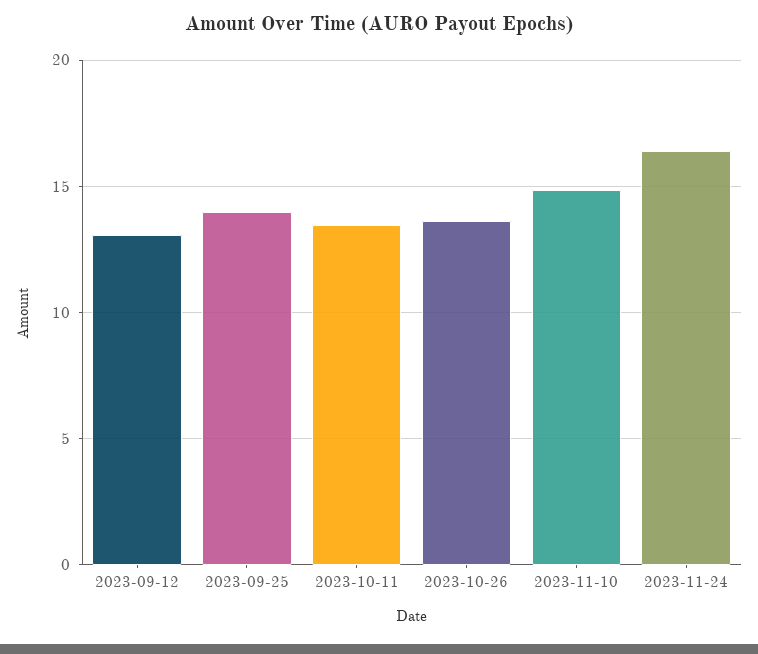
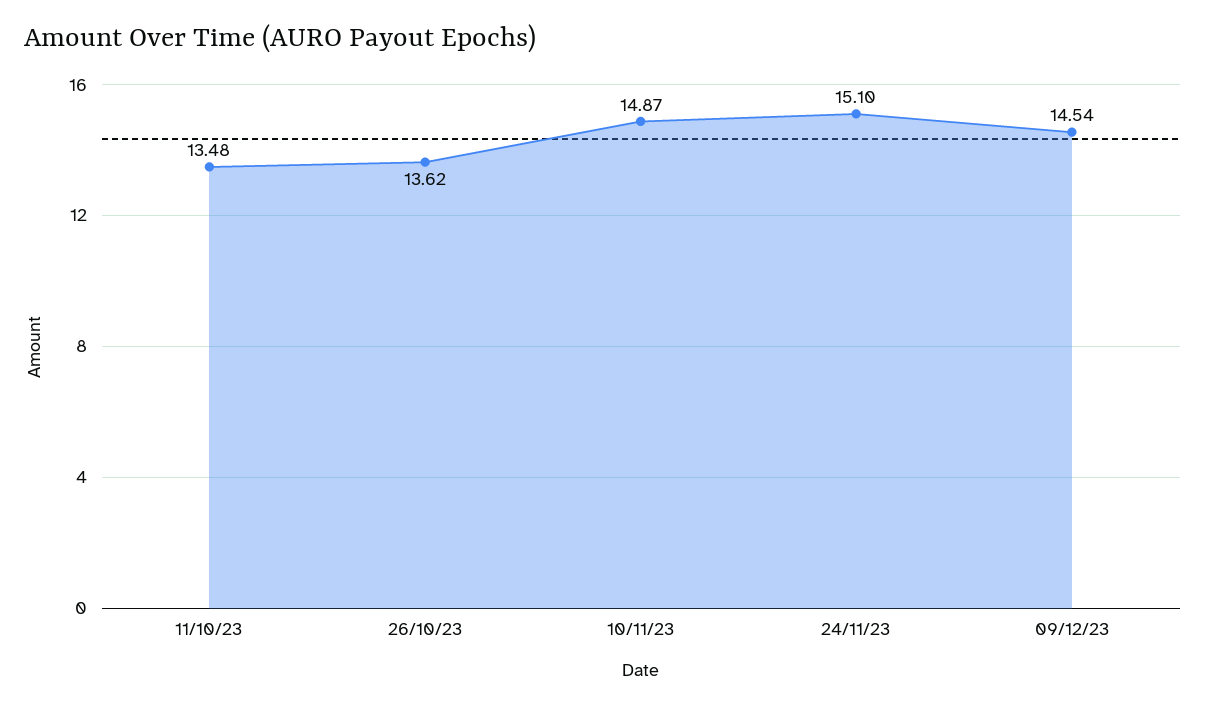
2023-09-12: 13 -> none
2023-09-25: 14 -> none
2023-11-24: 16.5 -> 15.1
09/12/23: none -> 14.54

